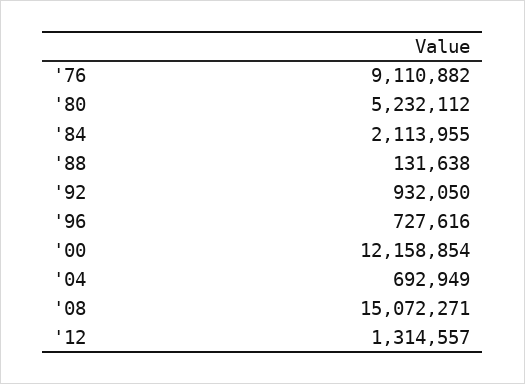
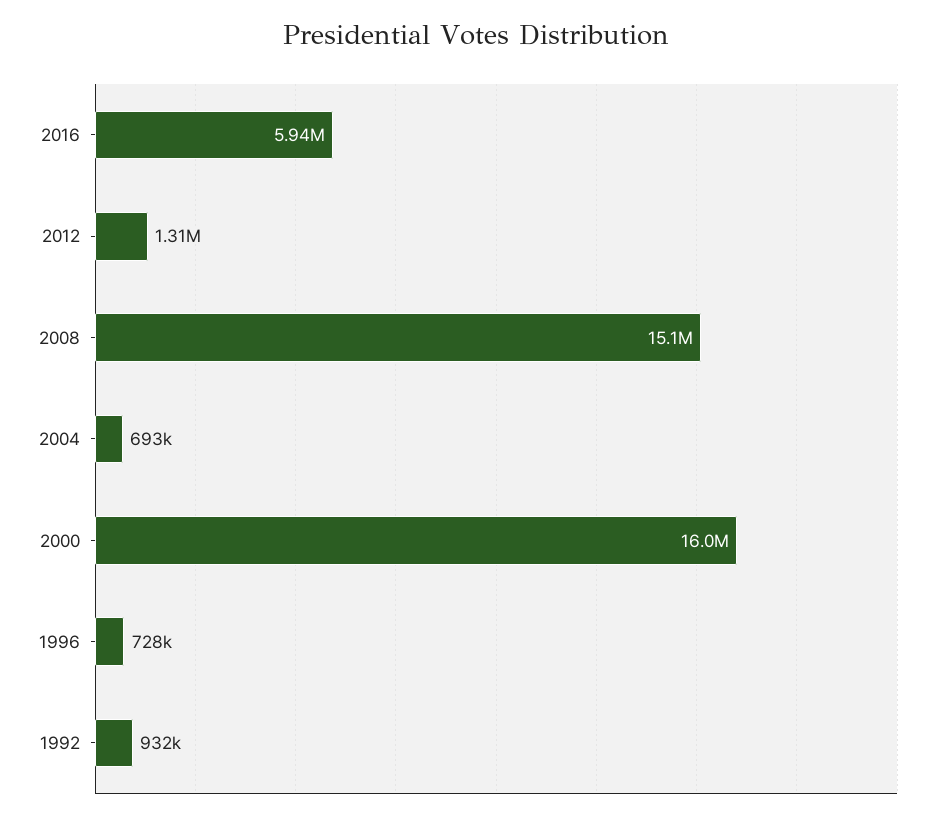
'76: 9110882 -> none
'80: 5232112 -> none
'84: 2113955 -> none
'88: 131638 -> none
'00: 12158854 -> 16000000
2016: none -> 5940000

